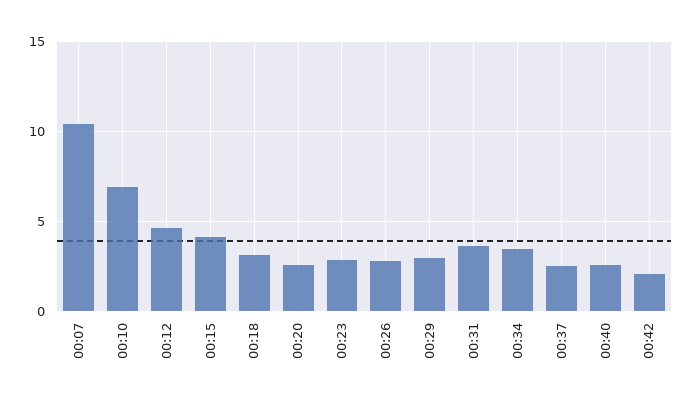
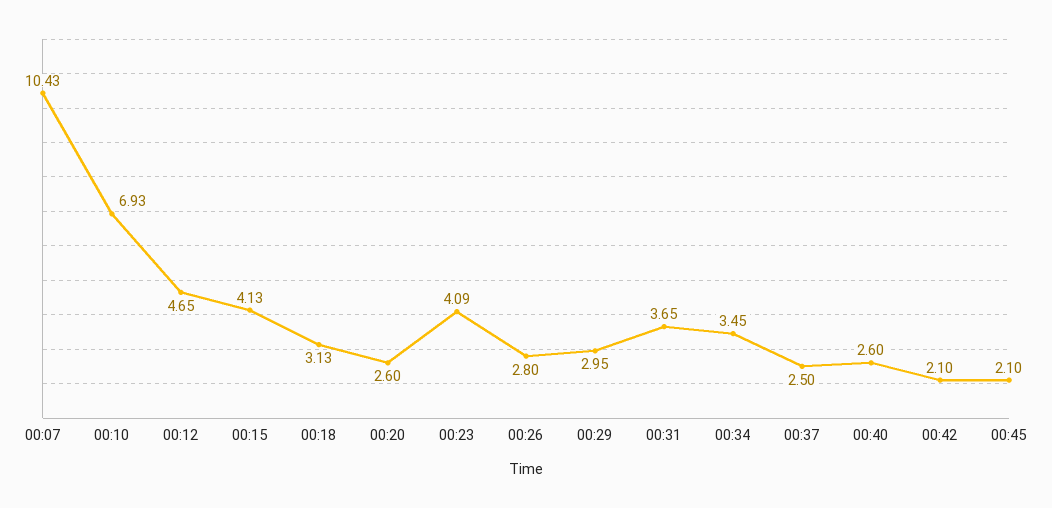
00:23: 3 -> 4.09
00:45: none -> 2.1

